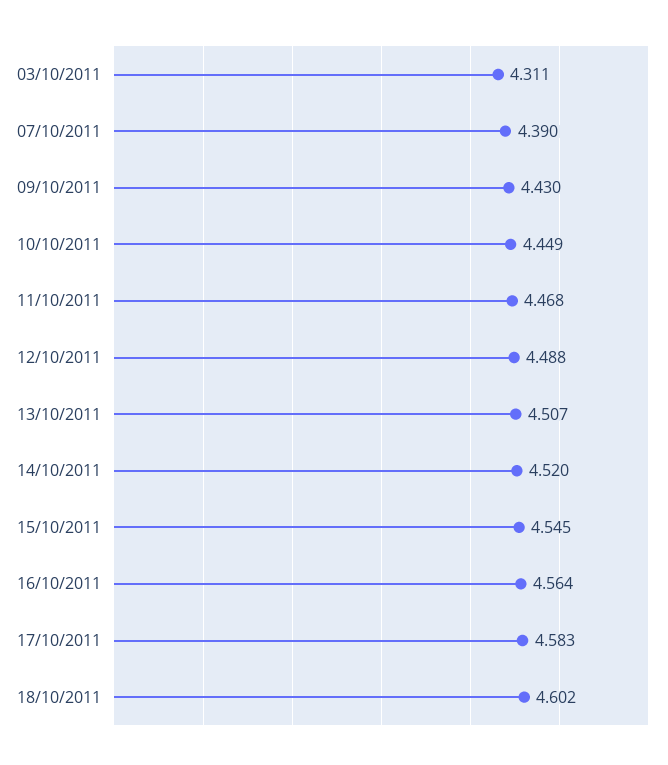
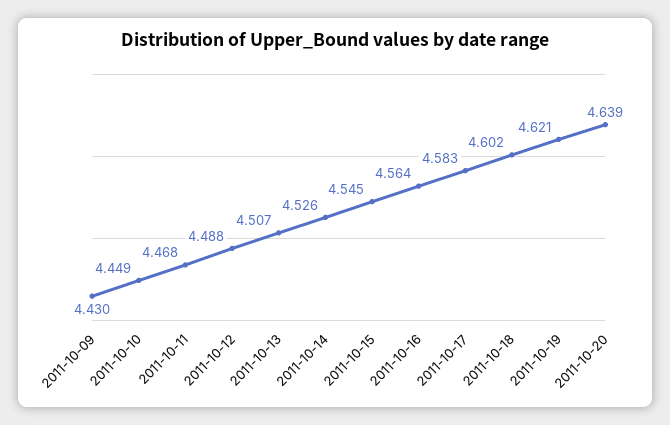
03/10/2011: 4.311 -> none
07/10/2011: 4.39 -> none
14/10/2011: 4.52 -> 4.526
2011-10-19: none -> 4.621
2011-10-20: none -> 4.639

